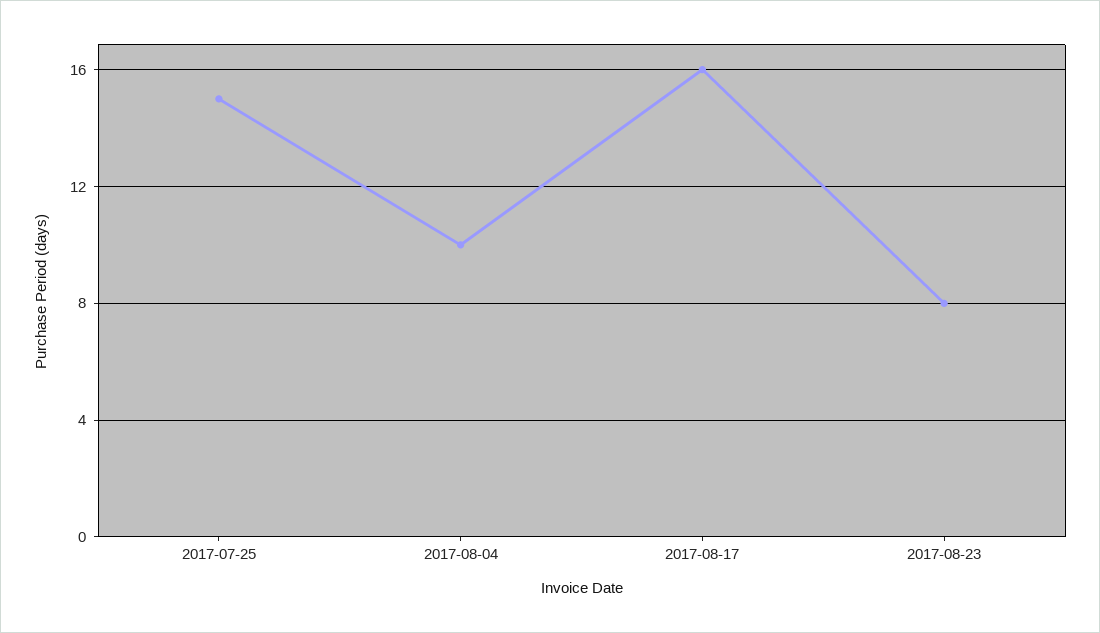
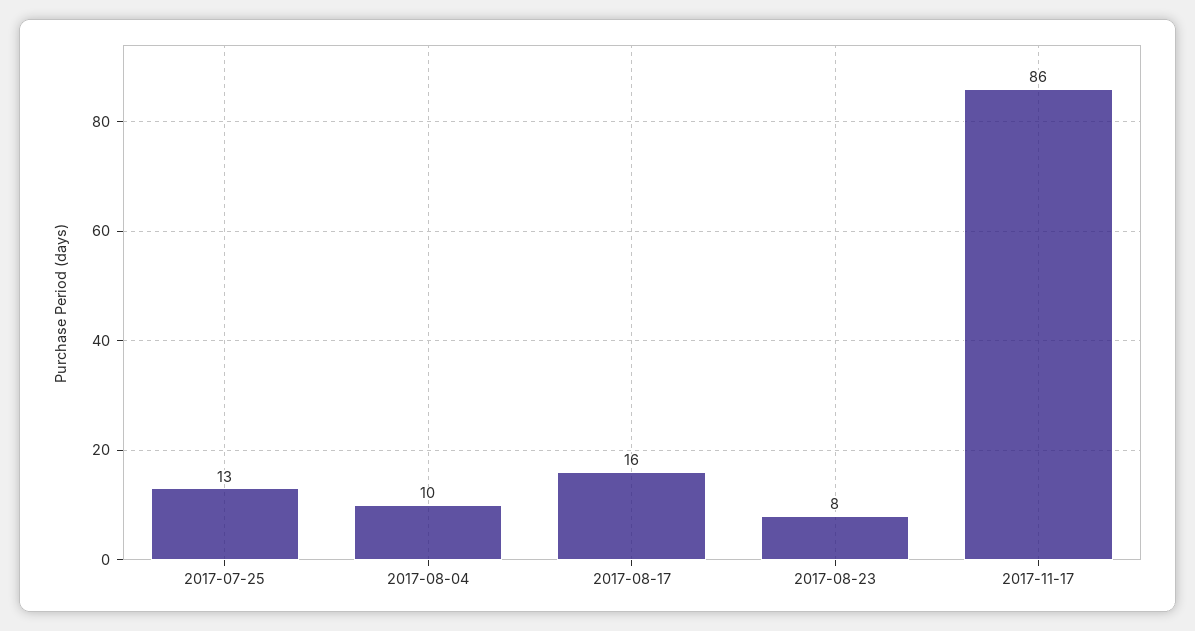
2017-07-25: 15 -> 13
2017-11-17: none -> 86

